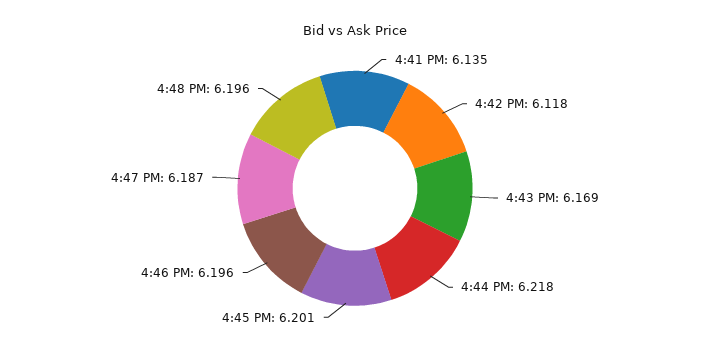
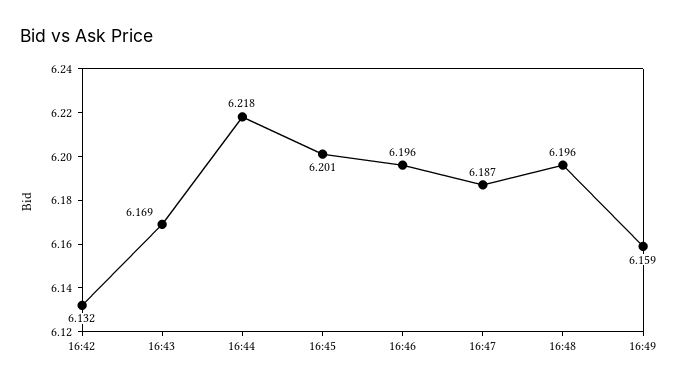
4:41 PM: 6.135 -> none
4:42 PM: 6.118 -> 6.132
16:49: none -> 6.159

